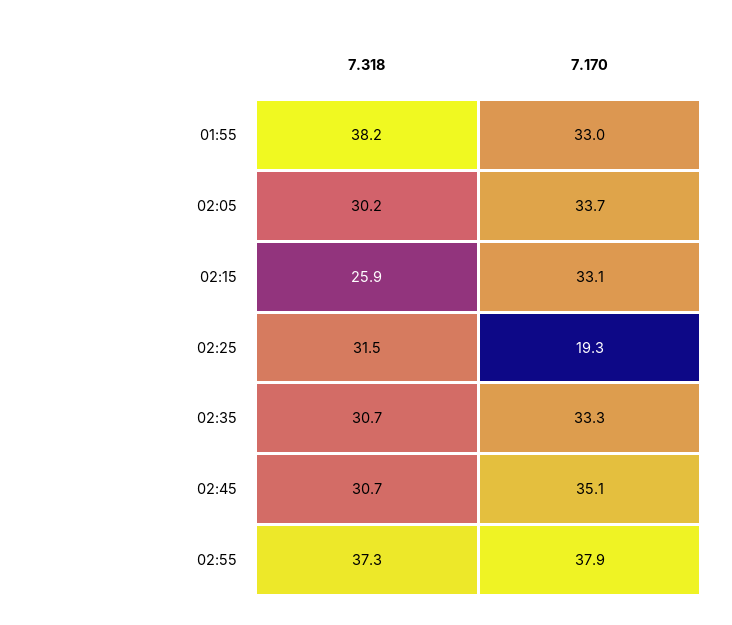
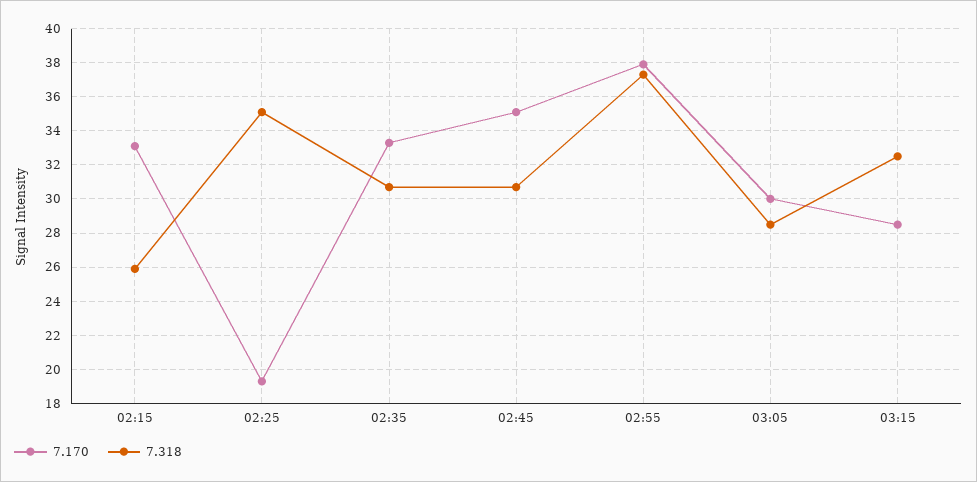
7.318, 01:55: 38.2 -> none
7.170, 01:55: 33 -> none
7.318, 02:05: 30.2 -> none
7.170, 02:05: 33.7 -> none
7.318, 02:25: 31.5 -> 35
7.170, 03:05: none -> 30
7.318, 03:05: none -> 28.5
7.170, 03:15: none -> 28.5
7.318, 03:15: none -> 32.5

